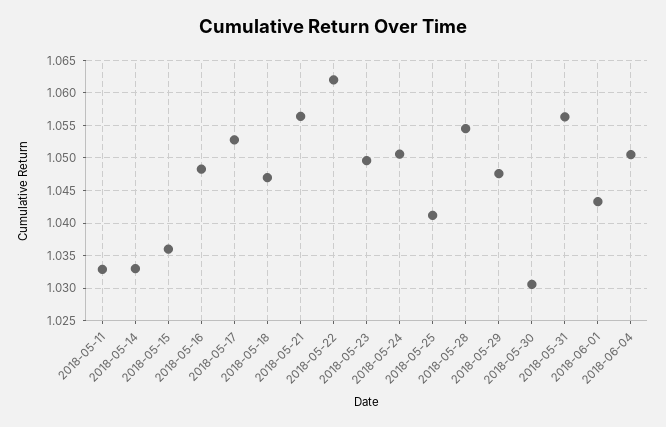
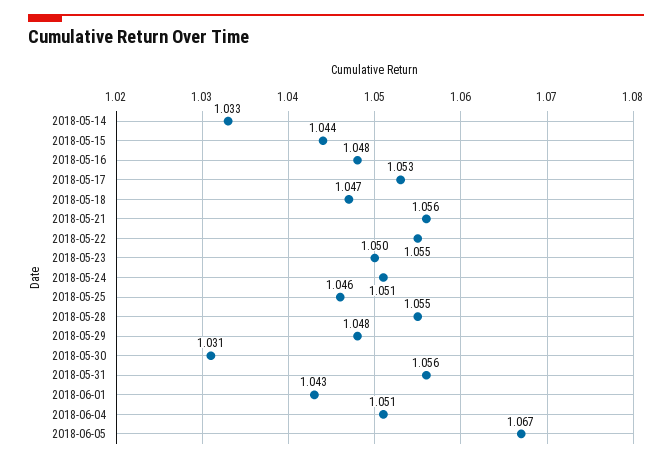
2018-05-11: 1.033 -> none
2018-05-15: 1.036 -> 1.044
2018-05-22: 1.062 -> 1.055
2018-05-25: 1.041 -> 1.046
2018-06-05: none -> 1.067

